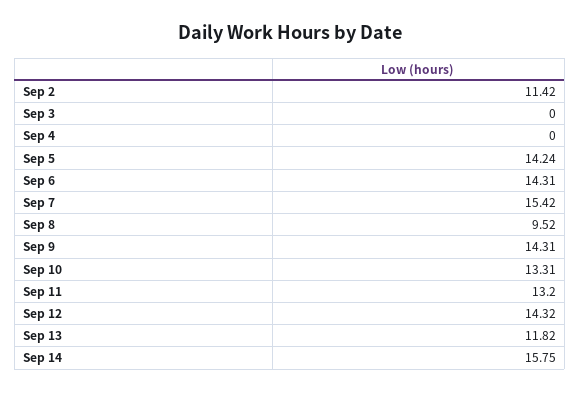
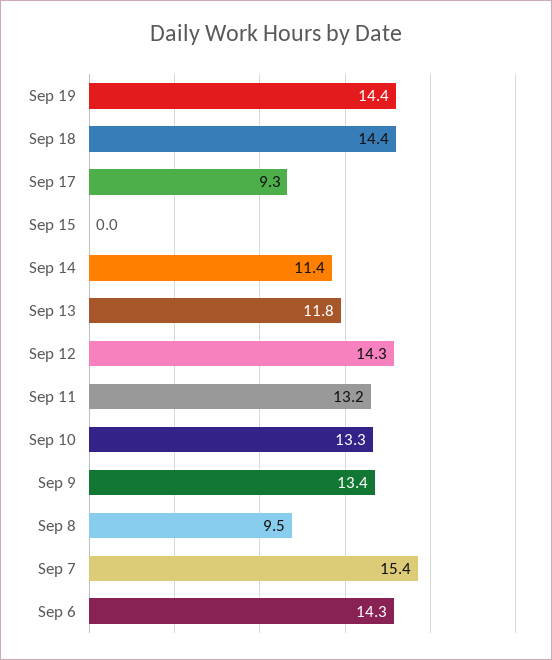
Sep 2: 11.42 -> none
Sep 3: 0 -> none
Sep 4: 0 -> none
Sep 5: 14.24 -> none
Sep 9: 14.31 -> 13.4
Sep 14: 15.75 -> 11.4
Sep 19: none -> 14.4
Sep 18: none -> 14.4
Sep 17: none -> 9.3
Sep 15: none -> 0

